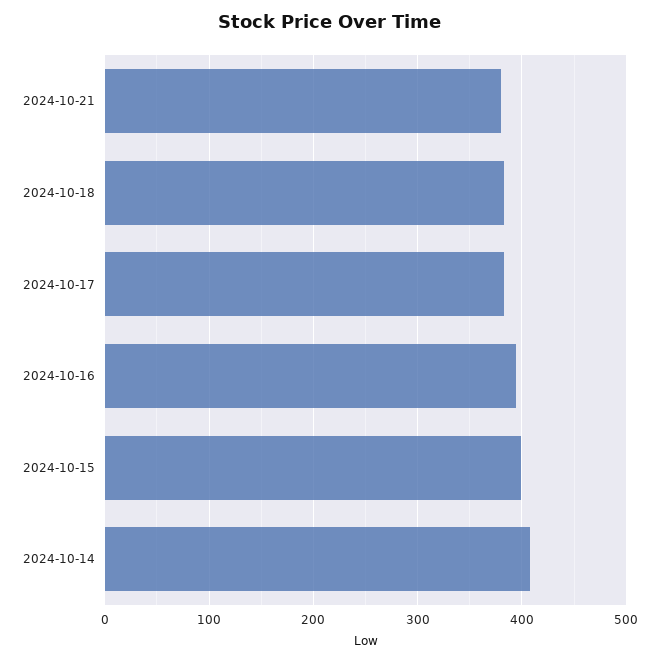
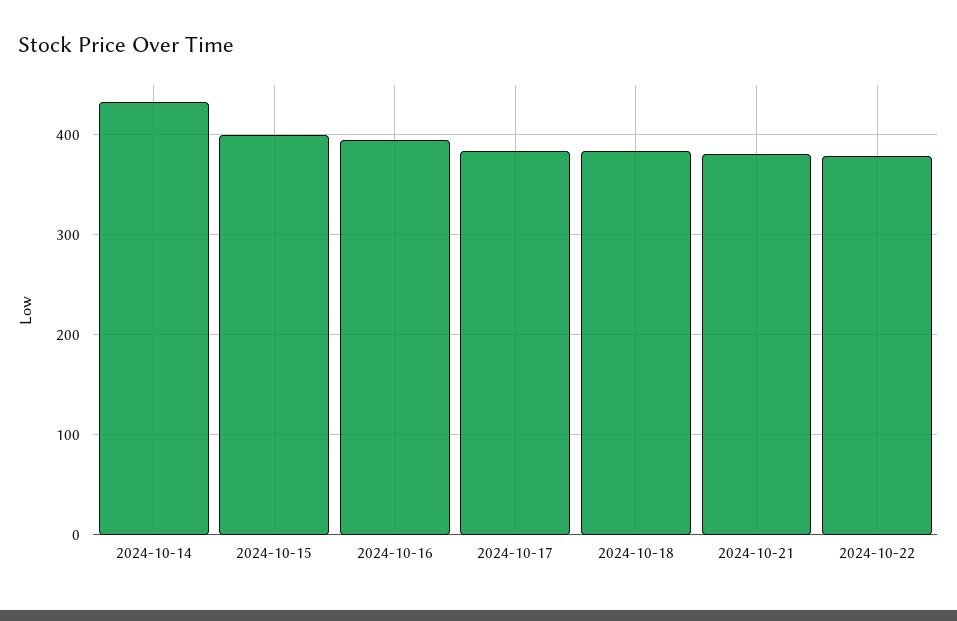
2024-10-14: 410 -> 430
2024-10-22: none -> 380

